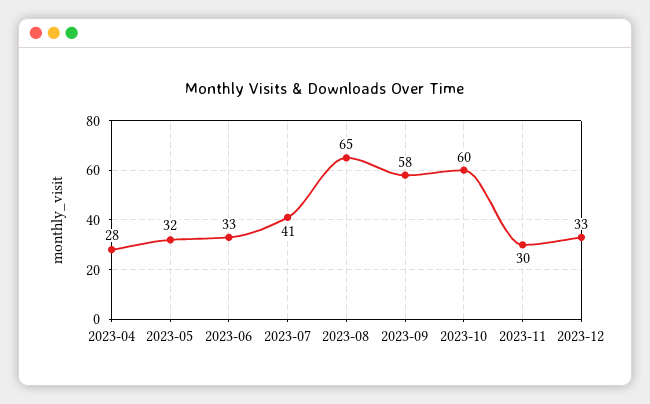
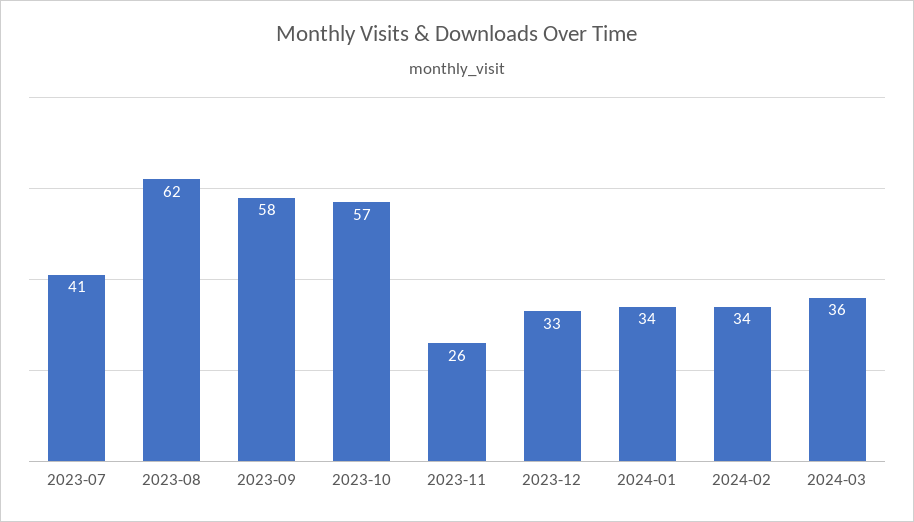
2023-04: 28 -> none
2023-05: 32 -> none
2023-06: 33 -> none
2023-08: 65 -> 62
2023-10: 60 -> 57
2023-11: 30 -> 26
2024-01: none -> 34
2024-02: none -> 34
2024-03: none -> 36

